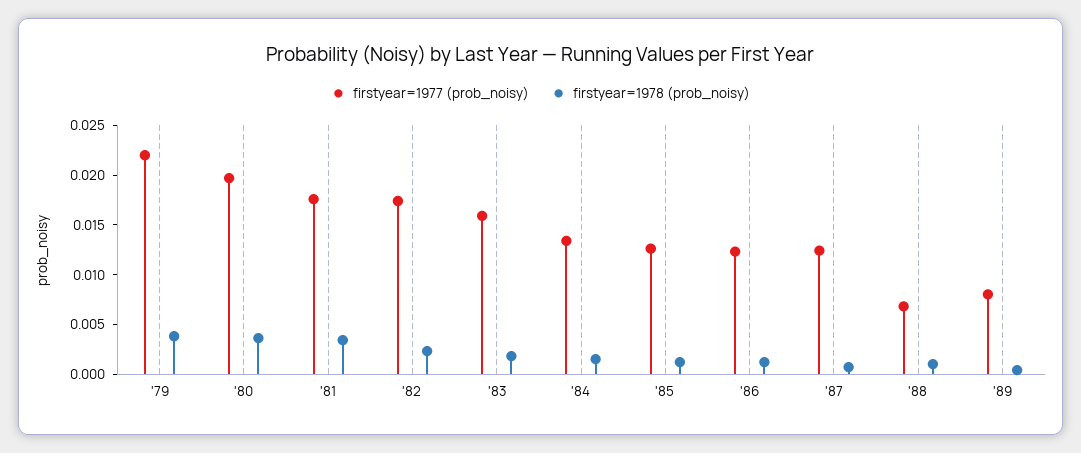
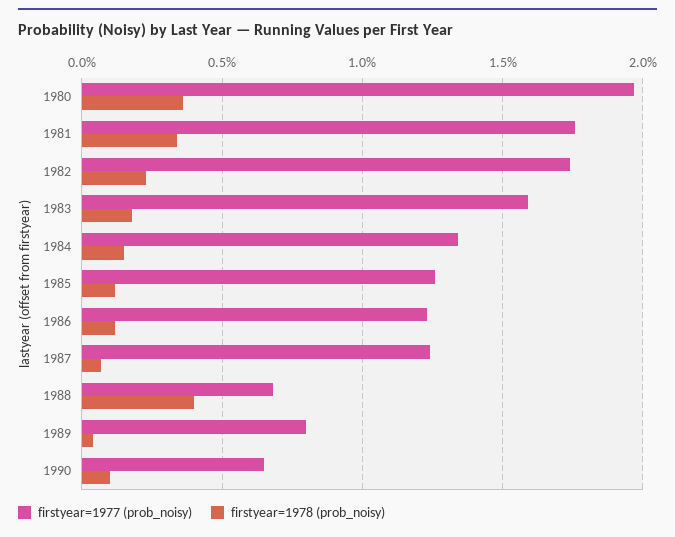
firstyear=1977 (prob_noisy), '79: 0.022 -> none
firstyear=1978 (prob_noisy), '79: 0.004 -> none
firstyear=1978 (prob_noisy), '88: 0.001 -> 0.004
firstyear=1977 (prob_noisy), 1990: none -> 0.0065
firstyear=1978 (prob_noisy), 1990: none -> 0.001

